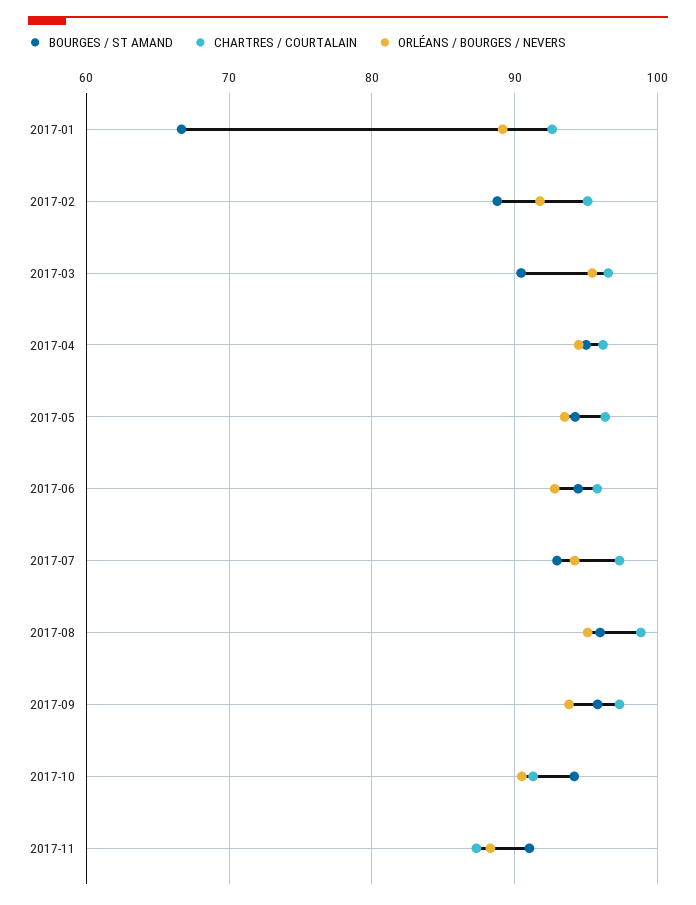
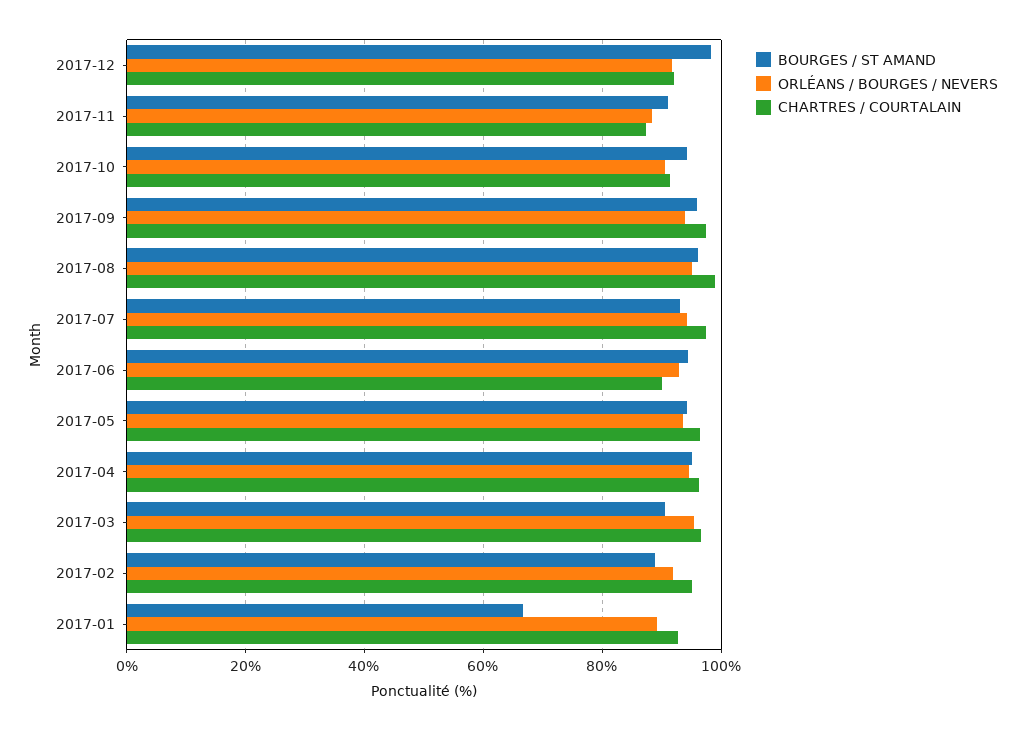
CHARTRES / COURTALAIN, 2017-06: 96 -> 90
BOURGES / ST AMAND, 2017-12: none -> 98
ORLÉANS / BOURGES / NEVERS, 2017-12: none -> 92
CHARTRES / COURTALAIN, 2017-12: none -> 92

